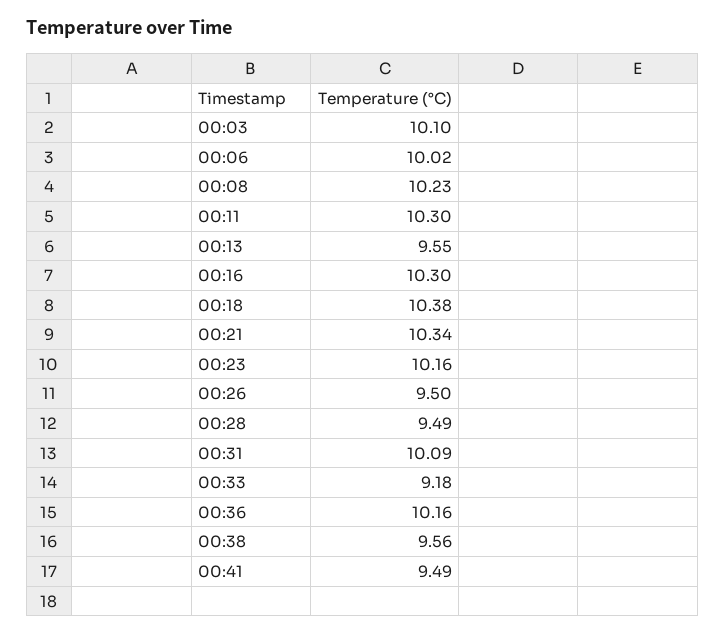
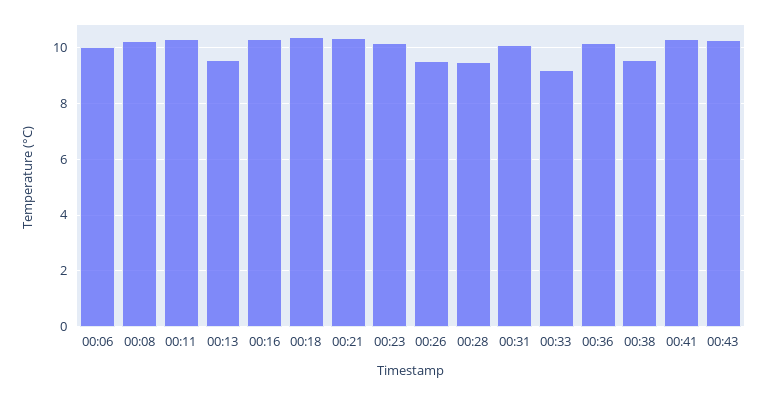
00:03: 10.1 -> none
00:41: 9.49 -> 10.25
00:43: none -> 10.25

